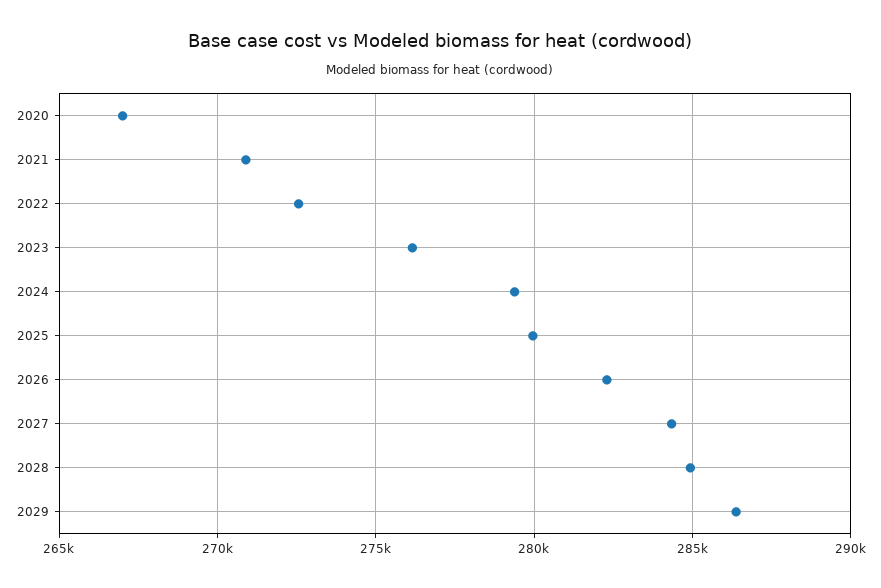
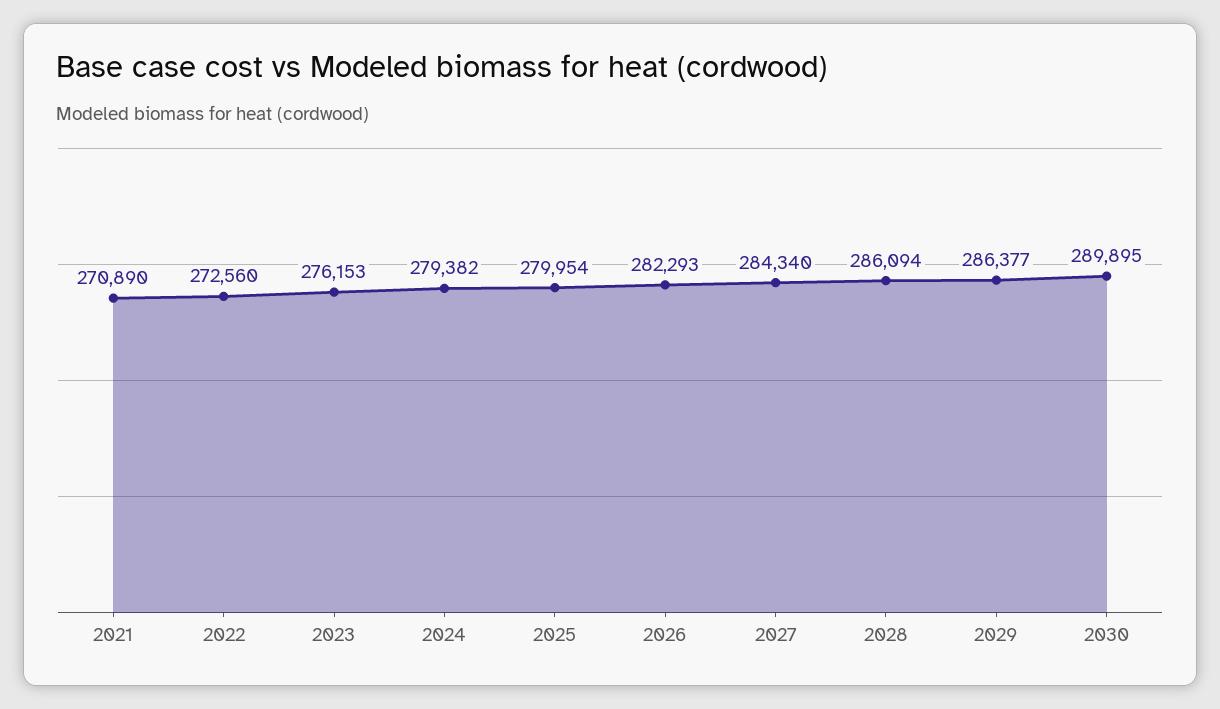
2020: 267000 -> none
2028: 285000 -> 286094
2030: none -> 289895

